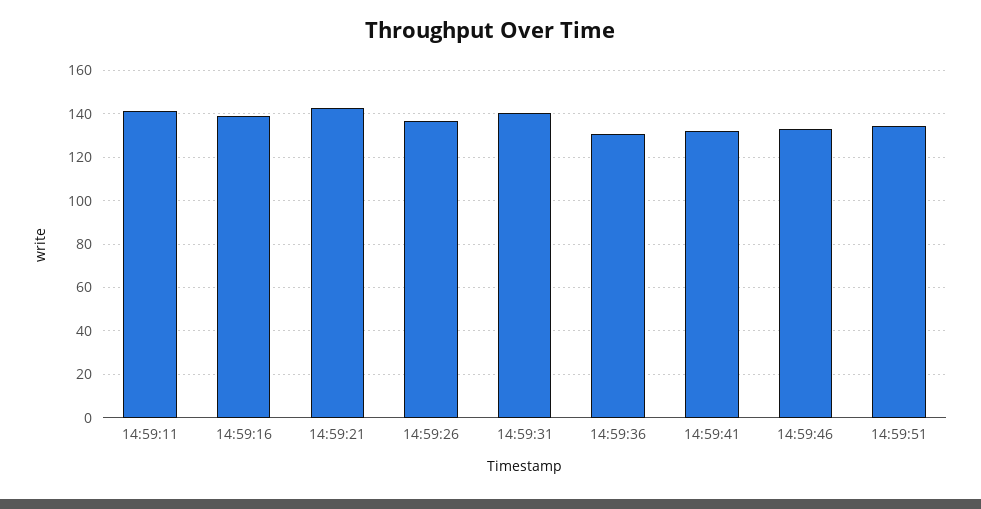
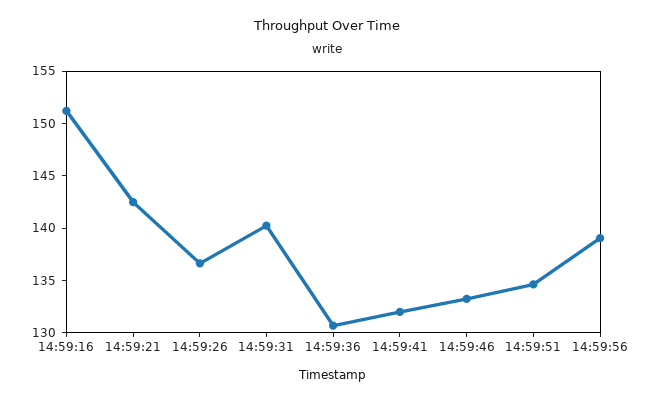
14:59:11: 140 -> none
14:59:16: 140 -> 151
14:59:56: none -> 139

